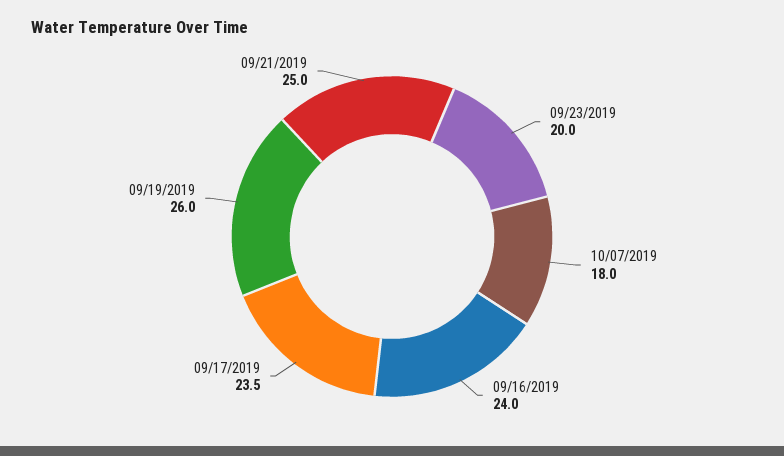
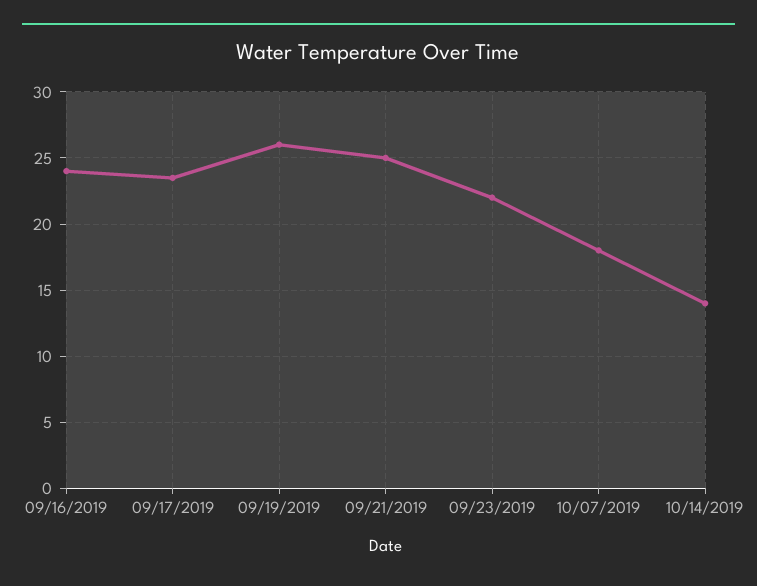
09/23/2019: 20 -> 22
10/14/2019: none -> 14

